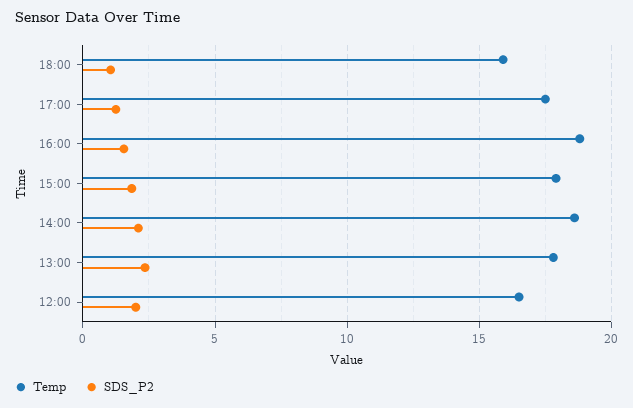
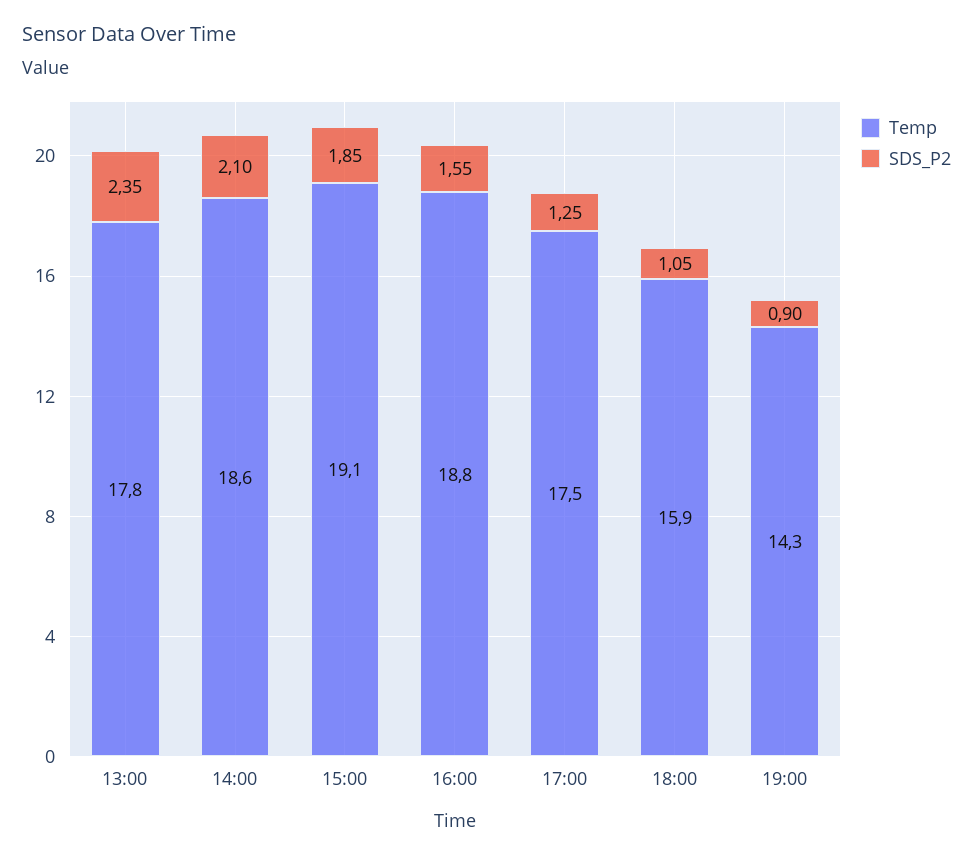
Temp, 15:00: 18 -> 19.1
Temp, 12:00: 16.5 -> none
SDS_P2, 12:00: 2 -> none
Temp, 19:00: none -> 14.3
SDS_P2, 19:00: none -> 0.9

